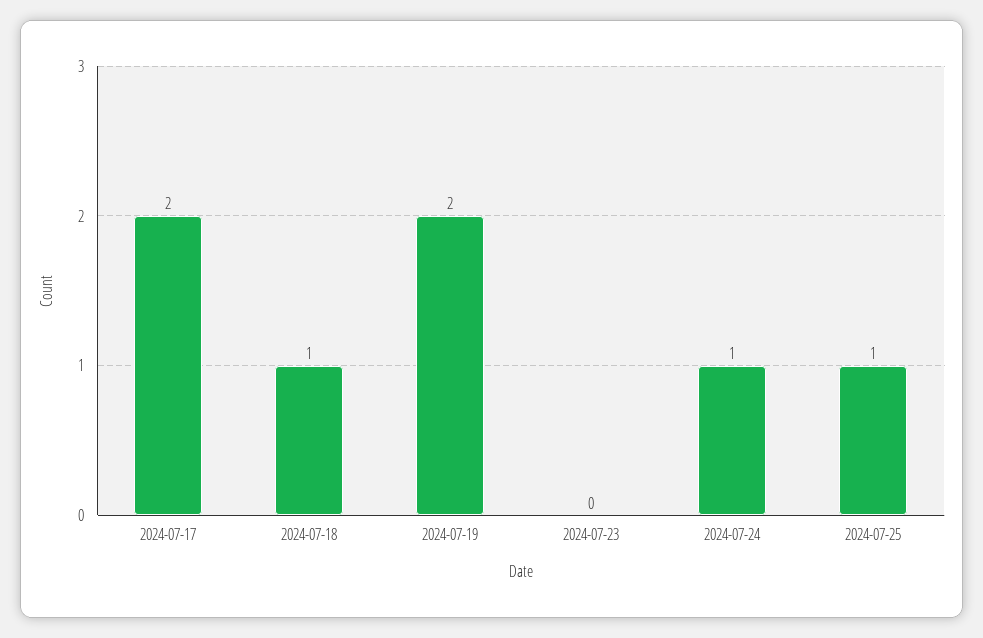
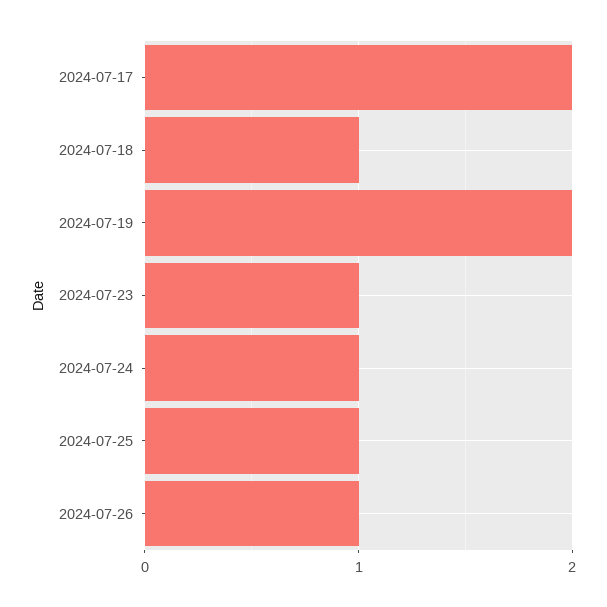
2024-07-23: 0 -> 1
2024-07-26: none -> 1

